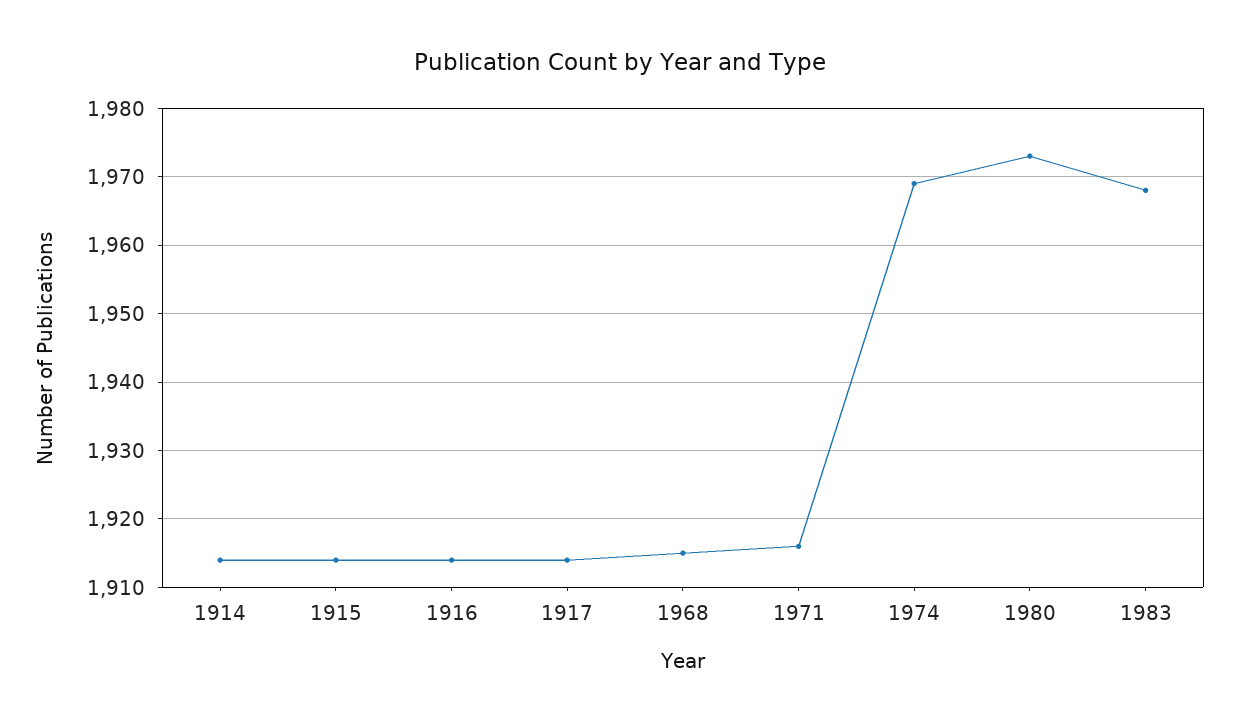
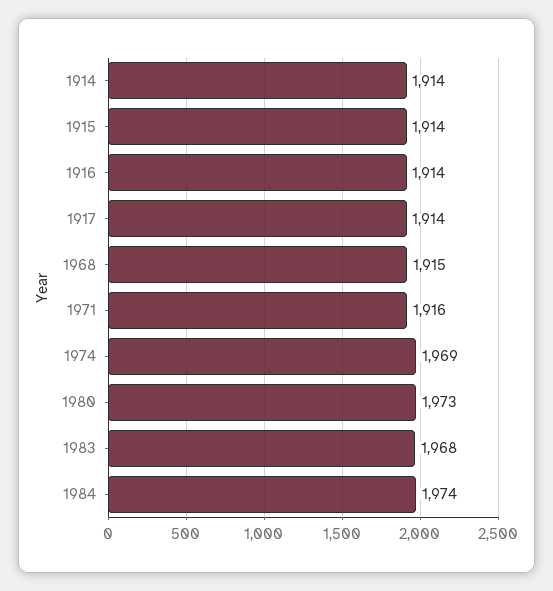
1984: none -> 1974

